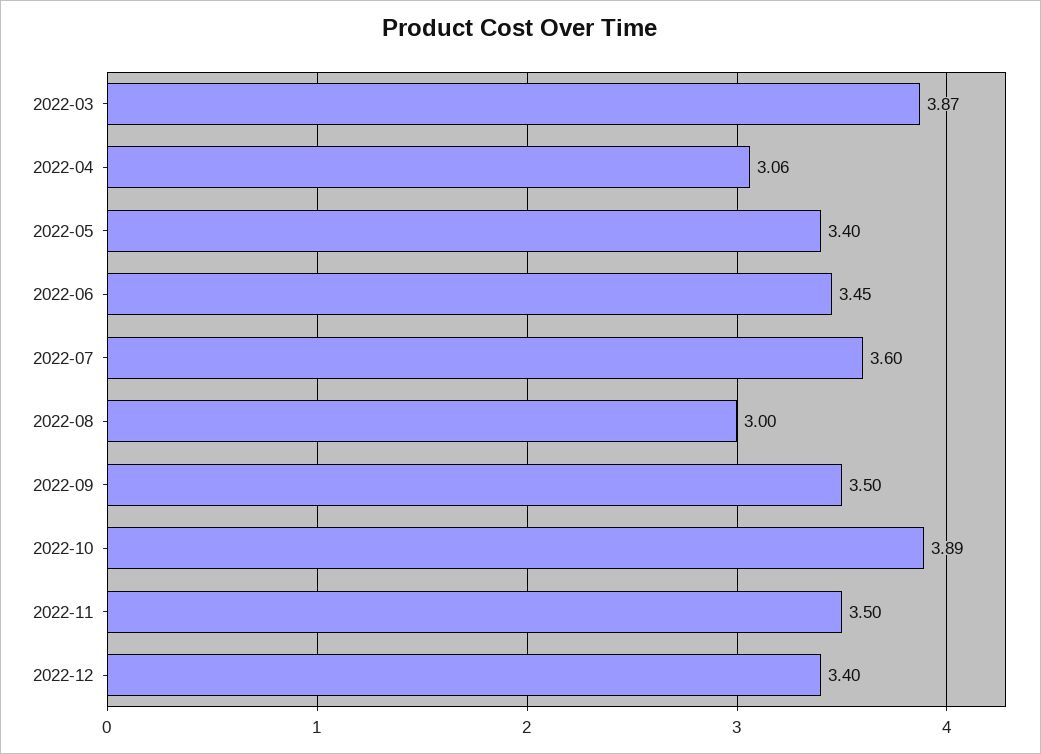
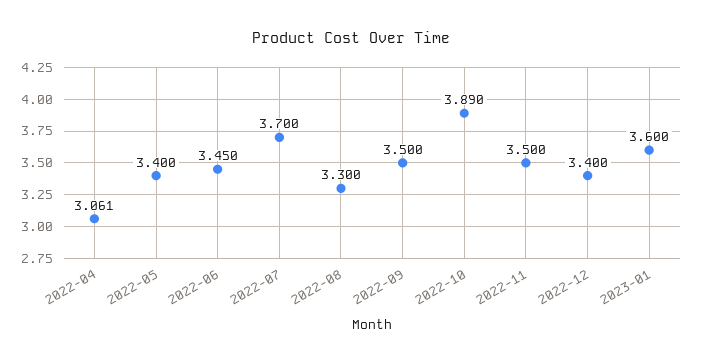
2022-03: 3.87 -> none
2022-07: 3.6 -> 3.7
2022-08: 3 -> 3.3
2023-01: none -> 3.6

